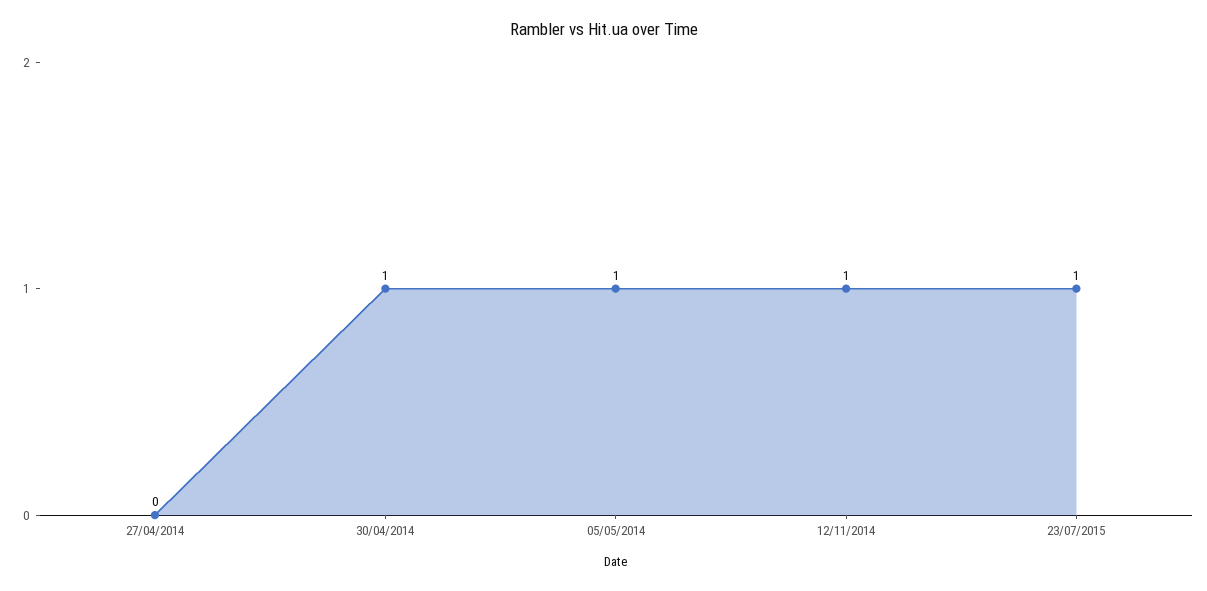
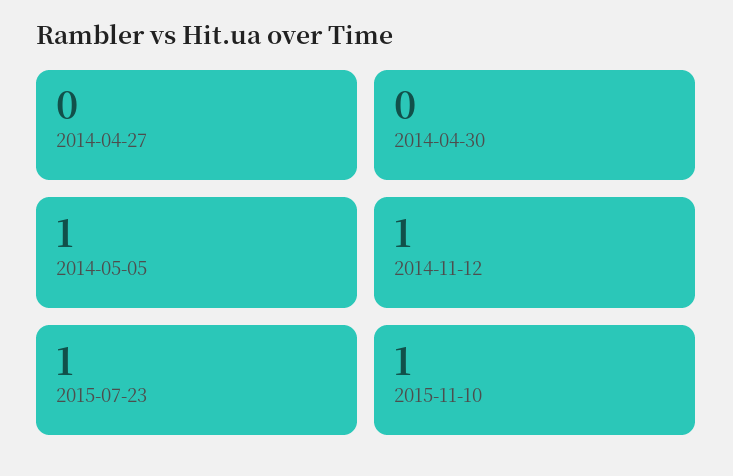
30/04/2014: 1 -> 0
2015-11-10: none -> 1

